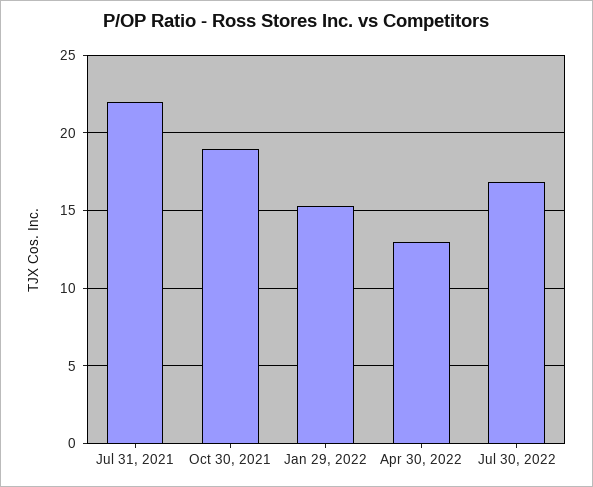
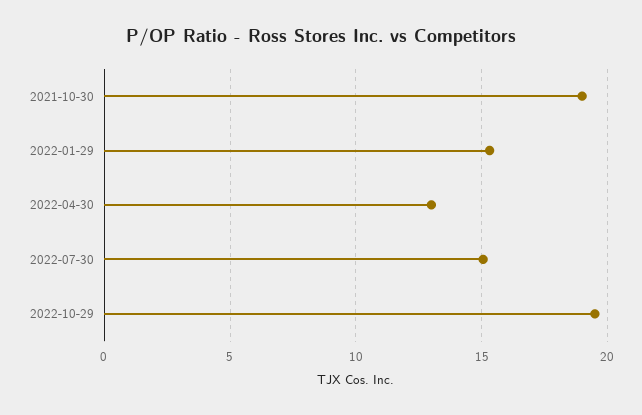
Jul 31, 2021: 22 -> none
Jul 30, 2022: 17 -> 15
2022-10-29: none -> 19.5

